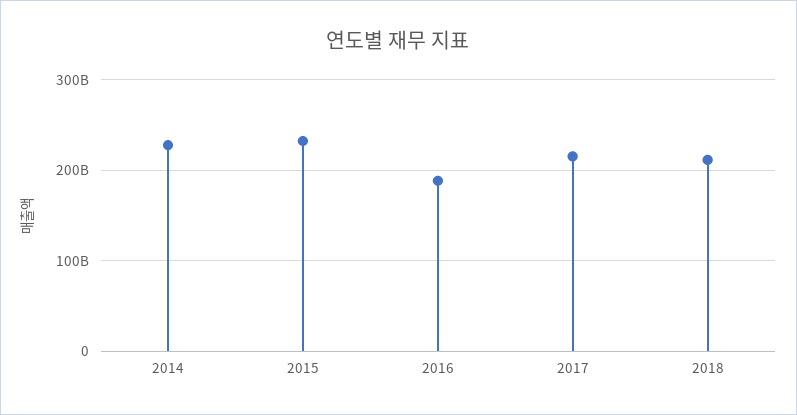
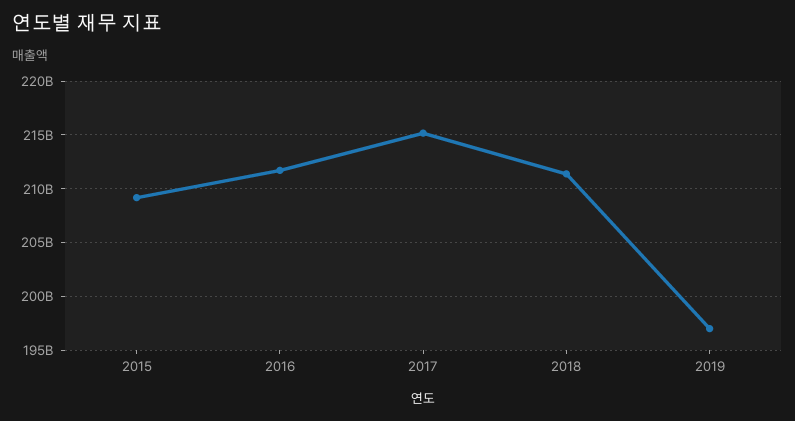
2014: 230000000000 -> none
2015: 230000000000 -> 209000000000
2016: 190000000000 -> 212000000000
2019: none -> 197000000000

